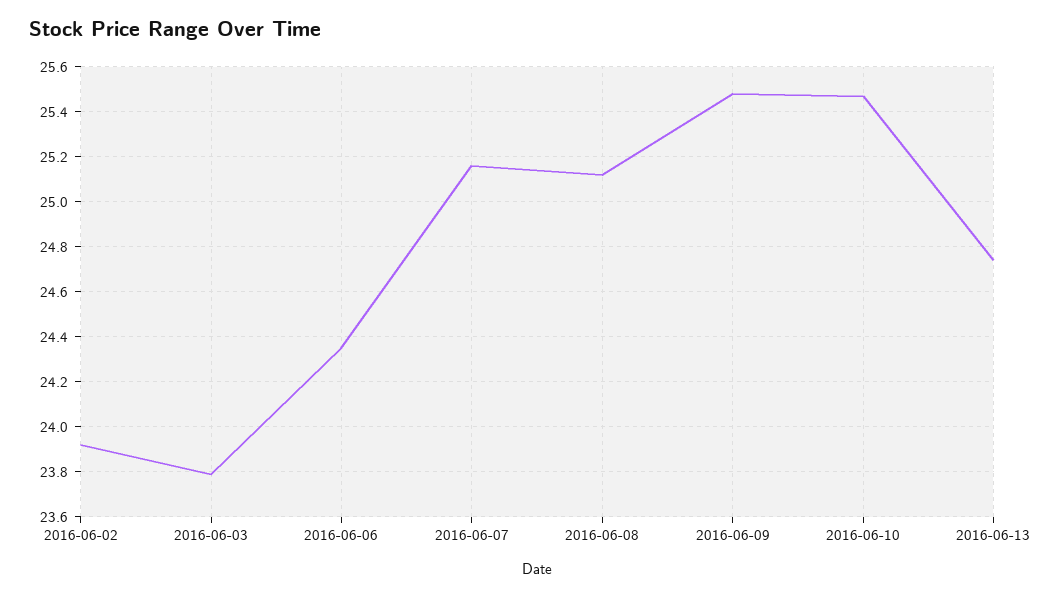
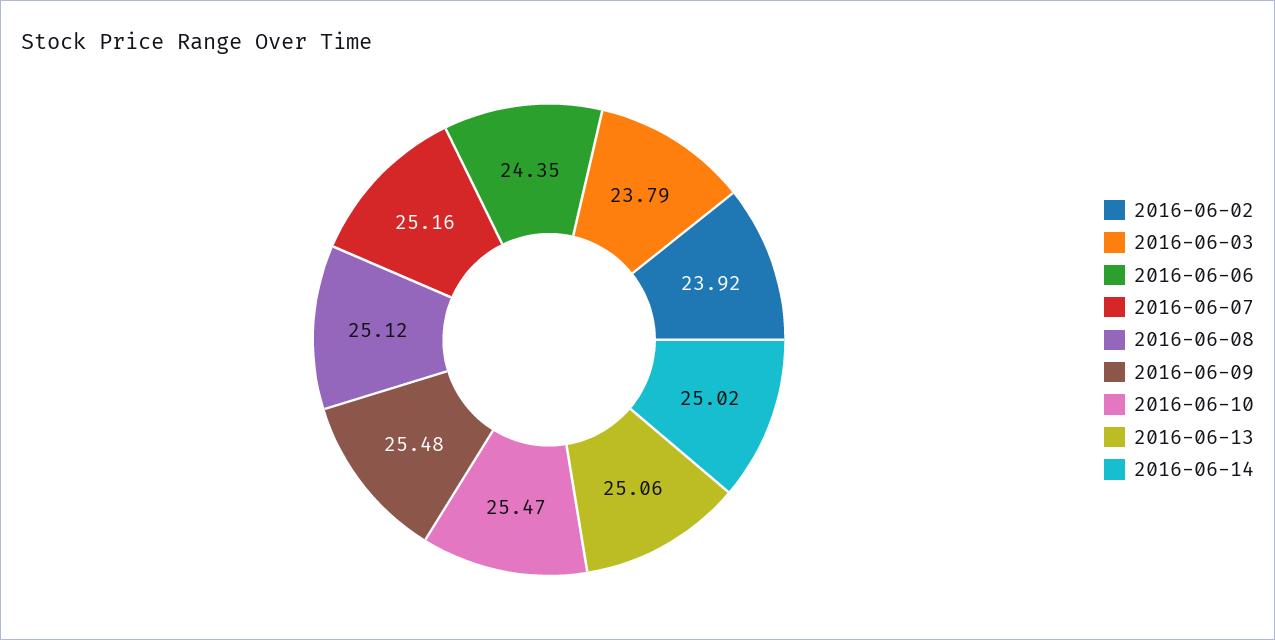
2016-06-13: 24.75 -> 25.06
2016-06-14: none -> 25.02

